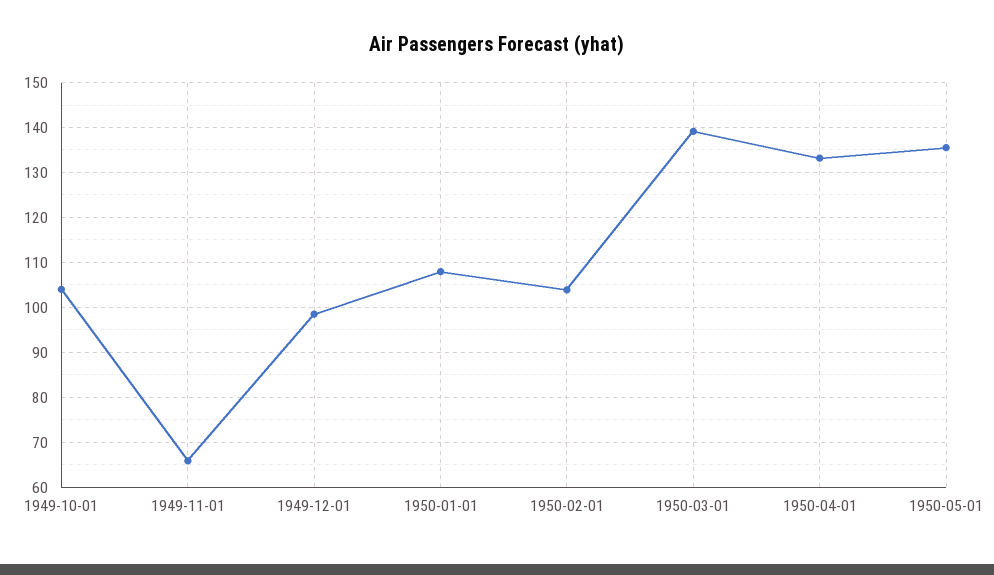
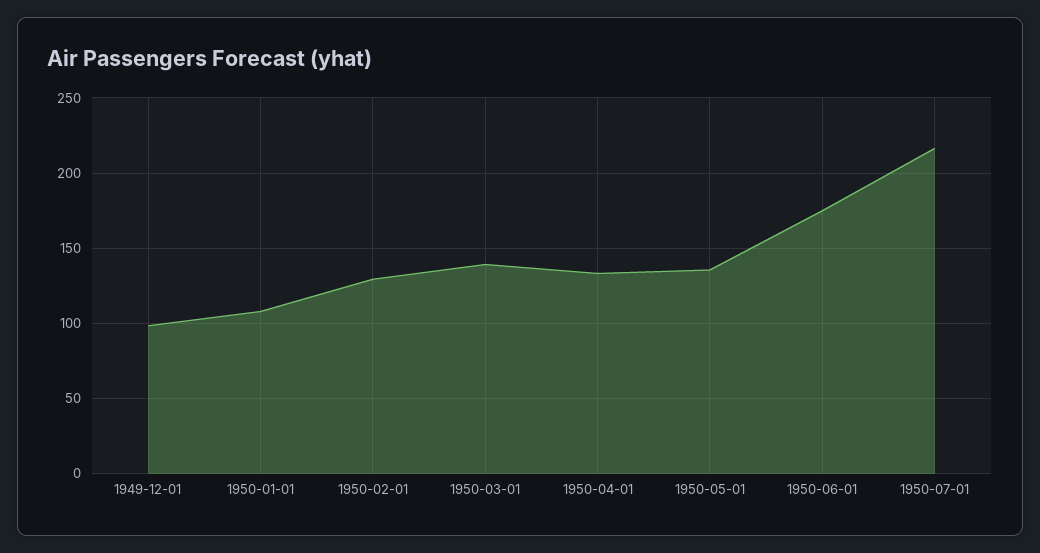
1949-10-01: 104 -> none
1949-11-01: 66 -> none
1950-02-01: 104 -> 130
1950-06-01: none -> 175
1950-07-01: none -> 215

